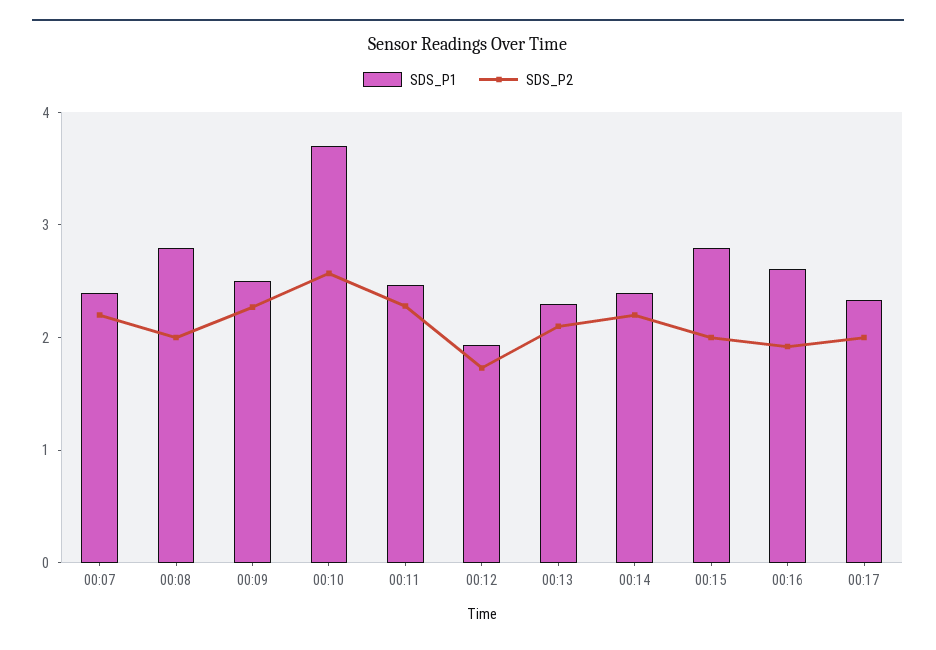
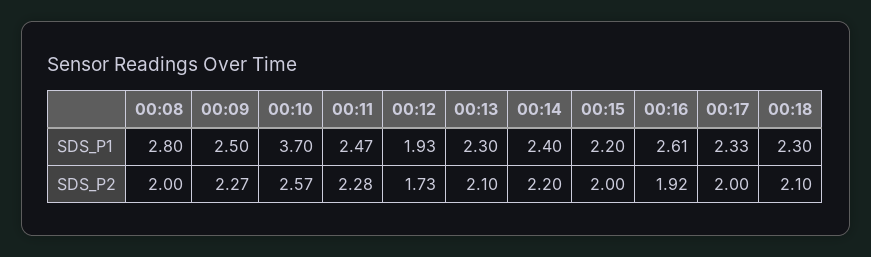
SDS_P1, 00:07: 2.4 -> none
SDS_P2, 00:07: 2.2 -> none
SDS_P1, 00:15: 2.8 -> 2.2
SDS_P1, 00:18: none -> 2.3
SDS_P2, 00:18: none -> 2.1

